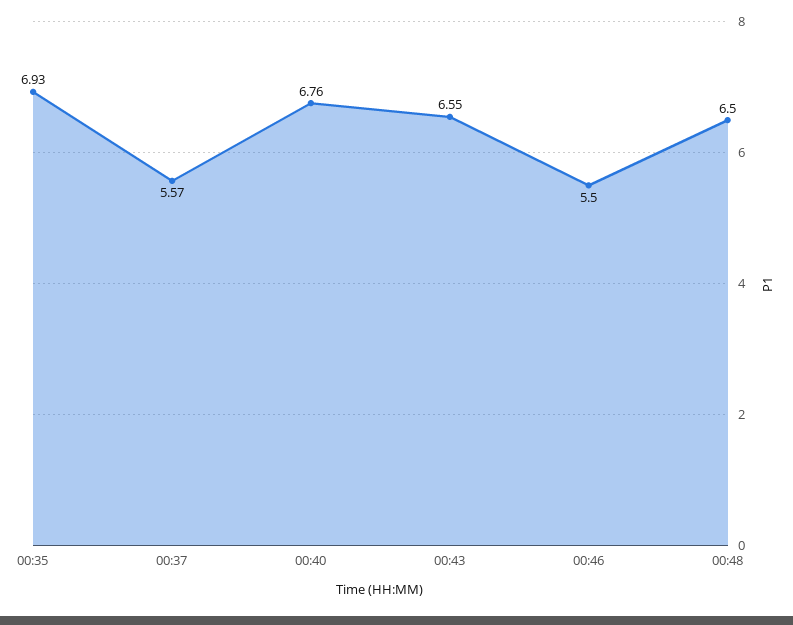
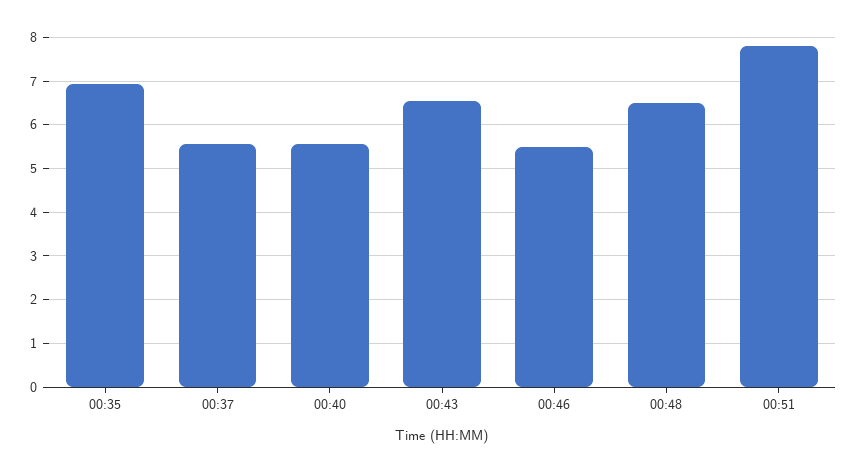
00:40: 6.76 -> 5.6
00:51: none -> 7.8

